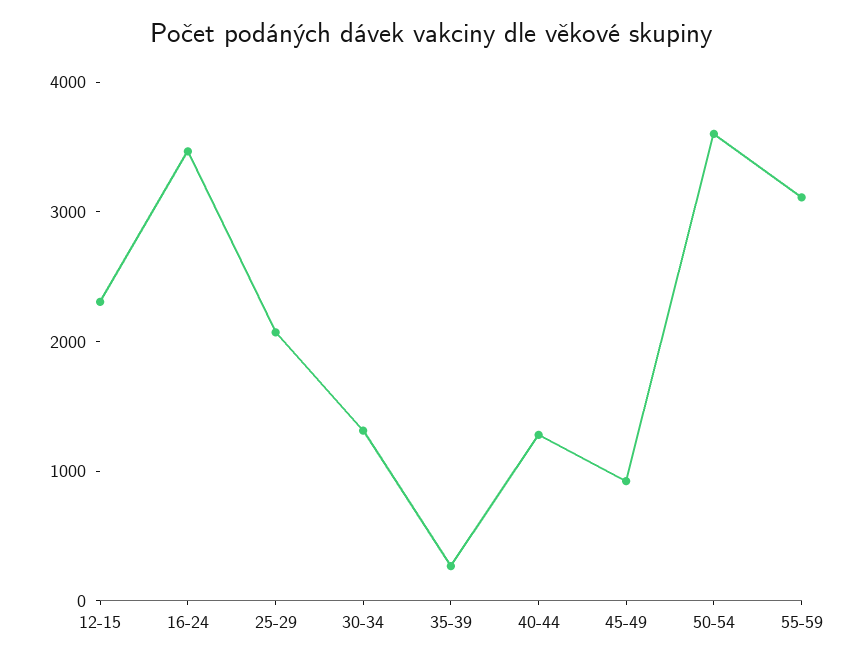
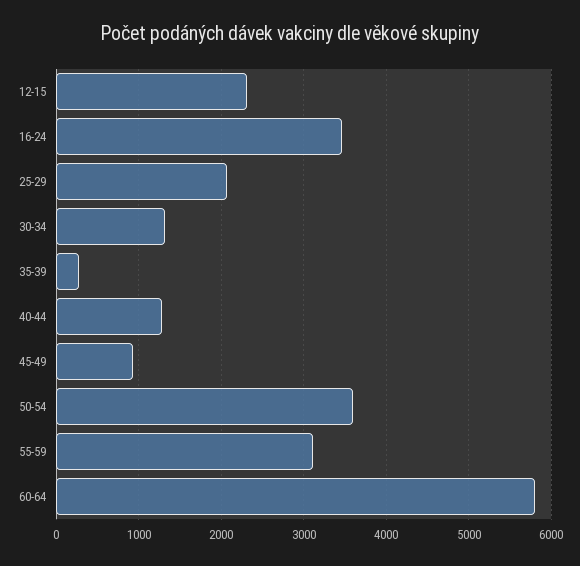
60-64: none -> 5800

